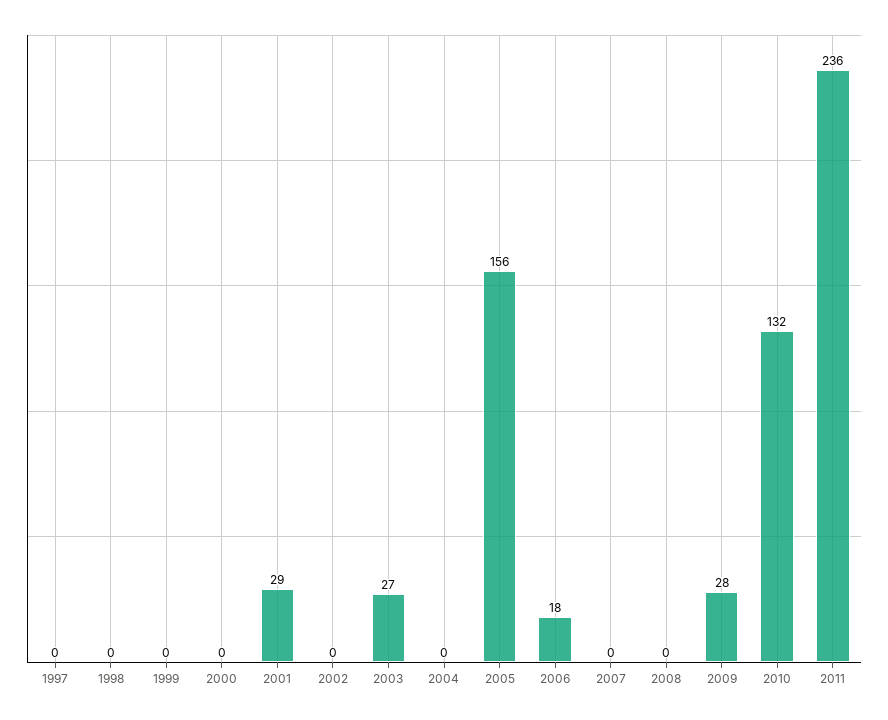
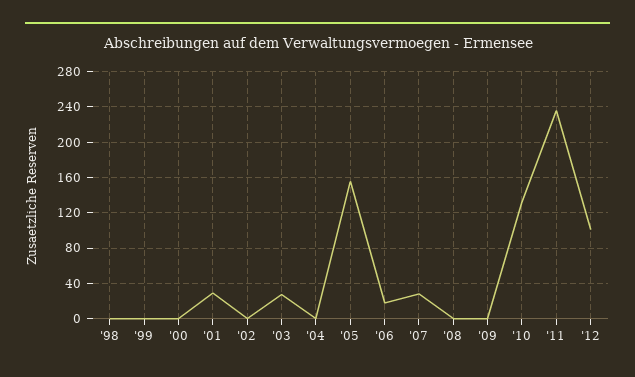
1997: 0 -> none
2007: 0 -> 30
2009: 28 -> 0
'12: none -> 100

